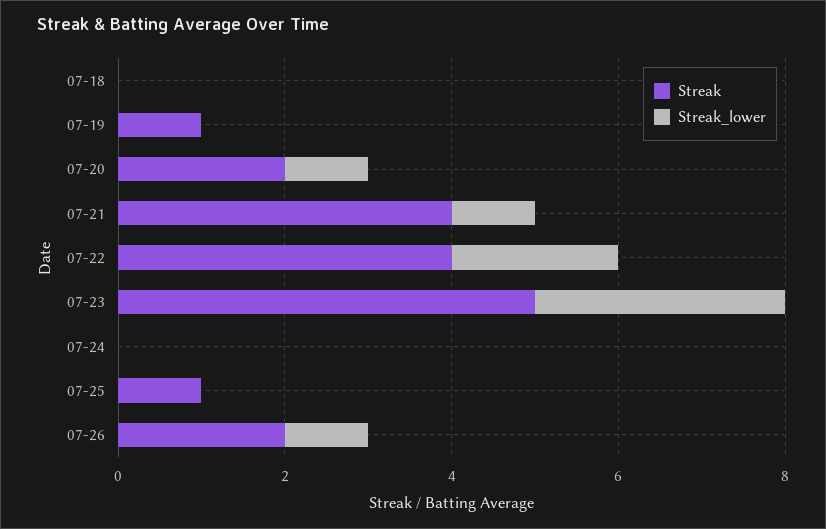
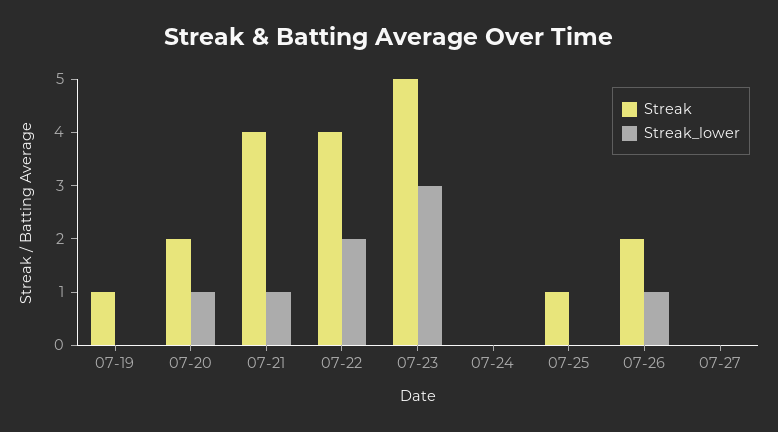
Streak, 07-18: 0 -> none
Streak_lower, 07-18: 0 -> none
Streak, 07-27: none -> 0
Streak_lower, 07-27: none -> 0

